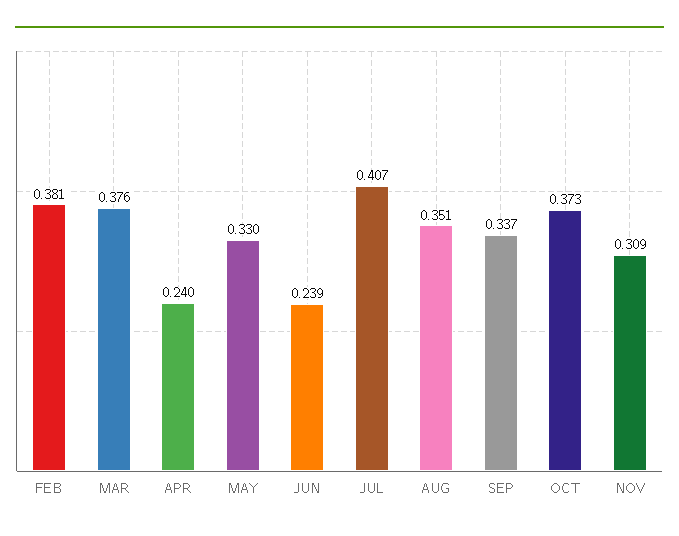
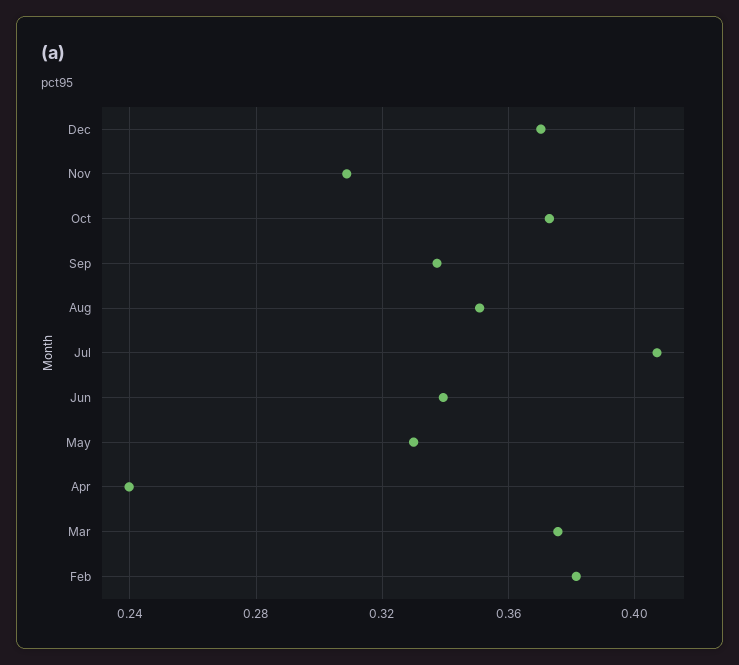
JUN: 0.239 -> 0.34
Dec: none -> 0.37

